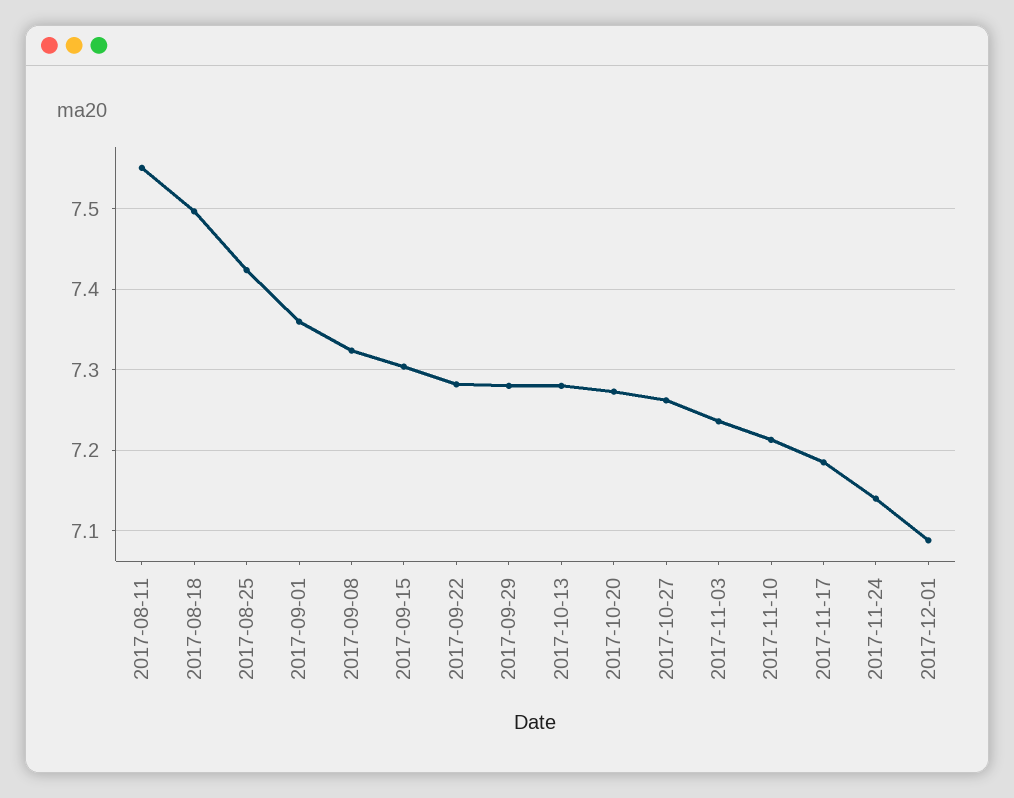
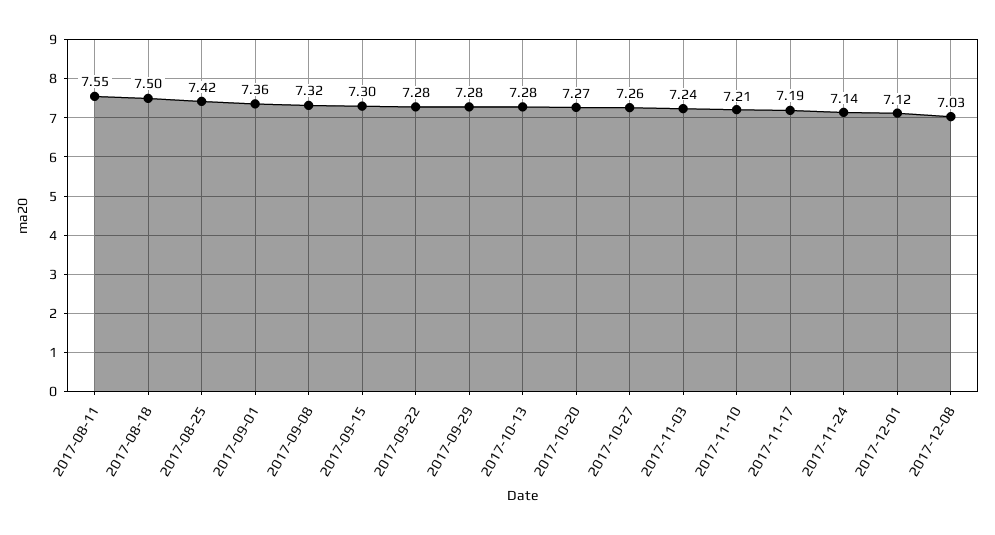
2017-12-01: 7.09 -> 7.12
2017-12-08: none -> 7.03

